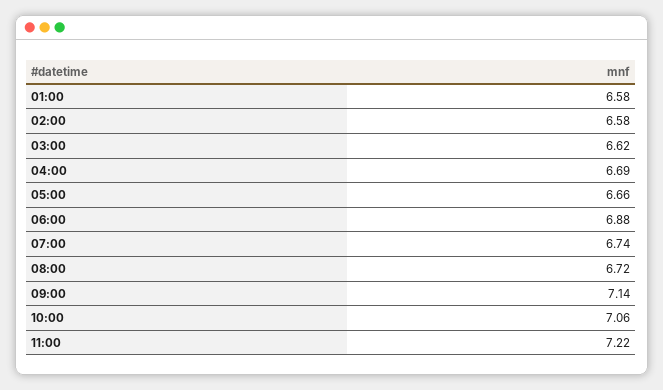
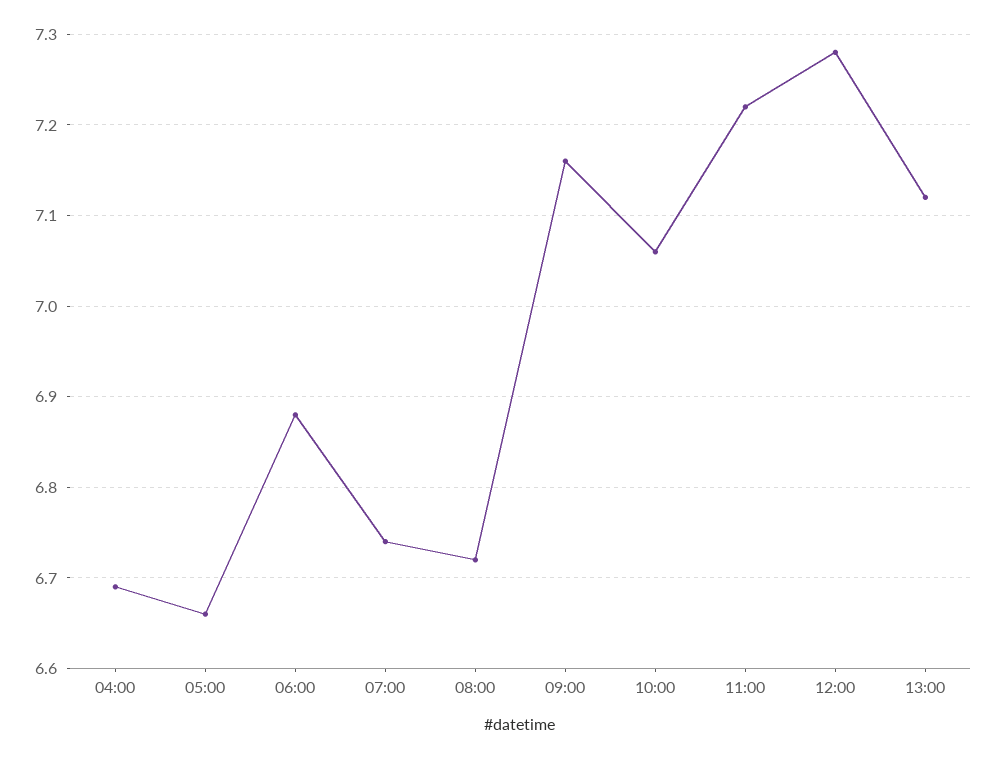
01:00: 6.58 -> none
02:00: 6.58 -> none
03:00: 6.62 -> none
09:00: 7.14 -> 7.16
12:00: none -> 7.28
13:00: none -> 7.12

